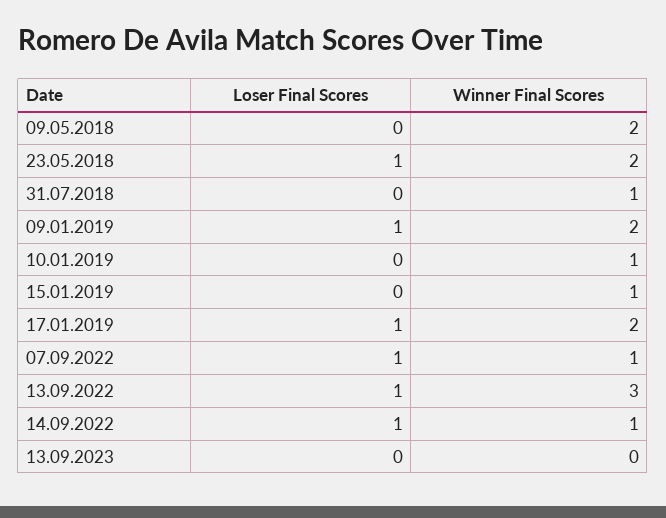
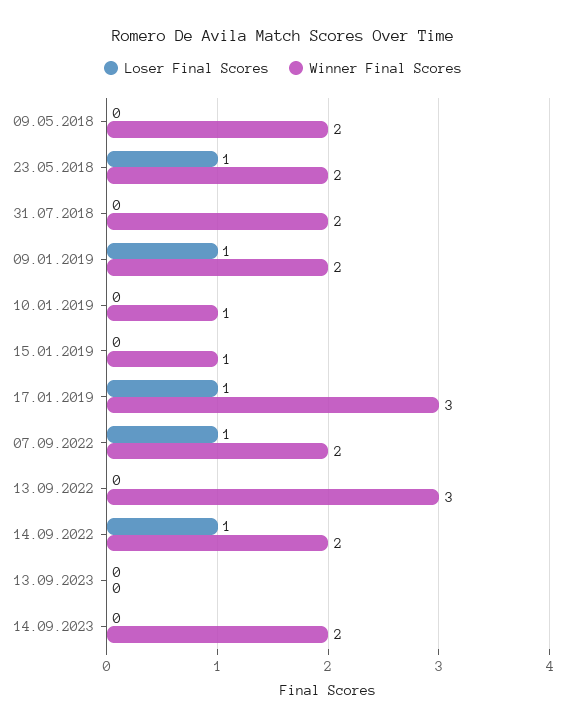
Winner Final Scores, 31.07.2018: 1 -> 2
Winner Final Scores, 17.01.2019: 2 -> 3
Winner Final Scores, 07.09.2022: 1 -> 2
Loser Final Scores, 13.09.2022: 1 -> 0
Winner Final Scores, 14.09.2022: 1 -> 2
Loser Final Scores, 14.09.2023: none -> 0
Winner Final Scores, 14.09.2023: none -> 2

